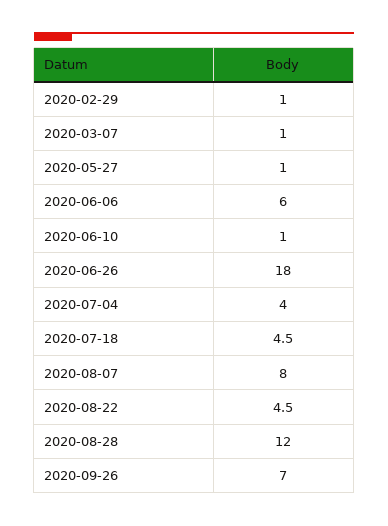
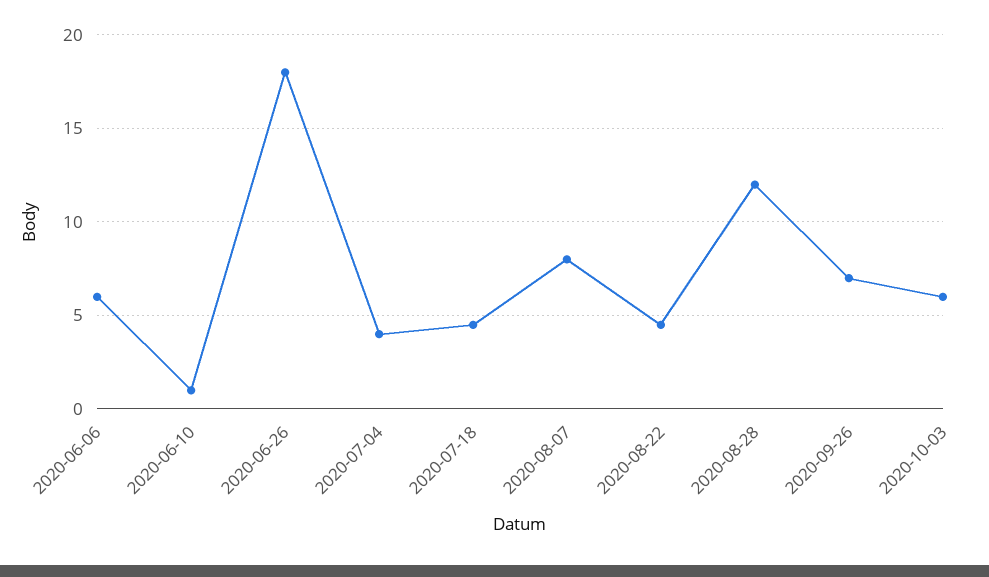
2020-02-29: 1 -> none
2020-03-07: 1 -> none
2020-05-27: 1 -> none
2020-10-03: none -> 6

